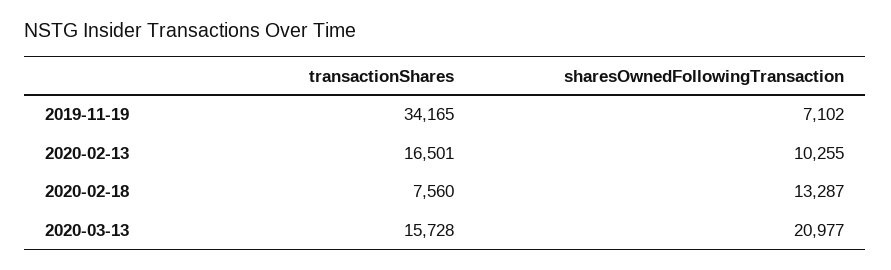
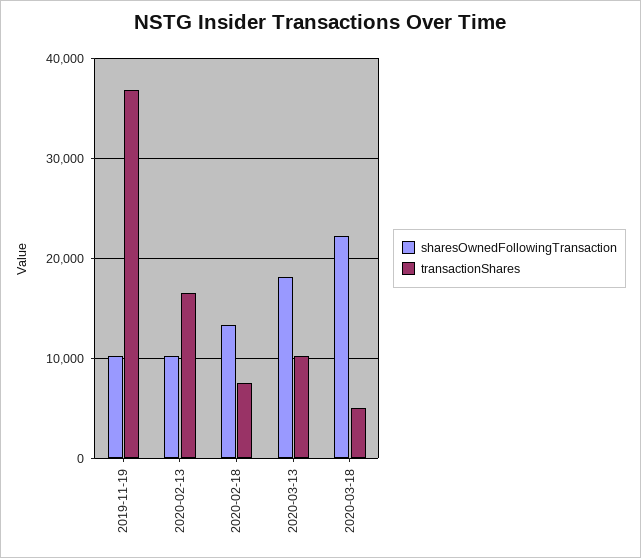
transactionShares, 2019-11-19: 34165 -> 37000
sharesOwnedFollowingTransaction, 2019-11-19: 7102 -> 10000
transactionShares, 2020-03-13: 15728 -> 10000
sharesOwnedFollowingTransaction, 2020-03-13: 20977 -> 18000
sharesOwnedFollowingTransaction, 2020-03-18: none -> 22000
transactionShares, 2020-03-18: none -> 5000

